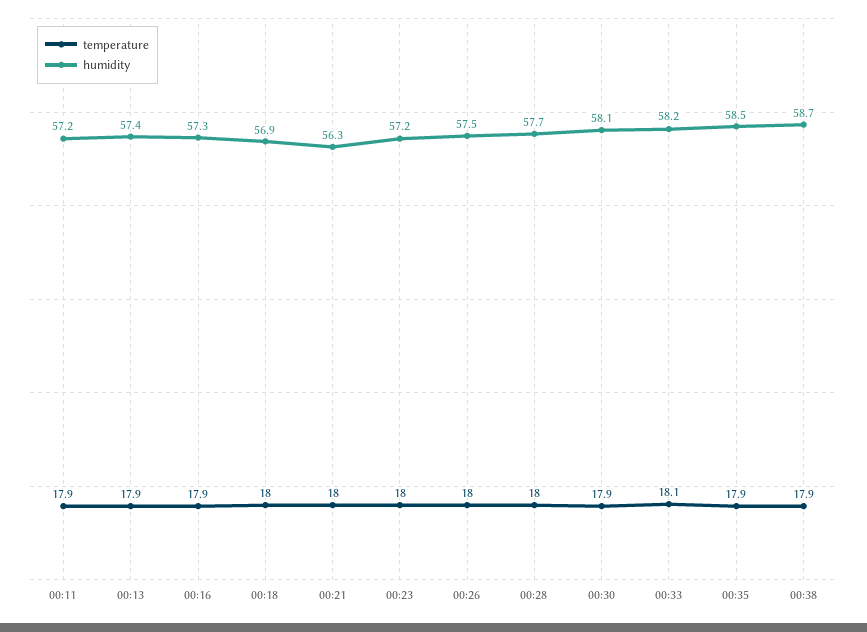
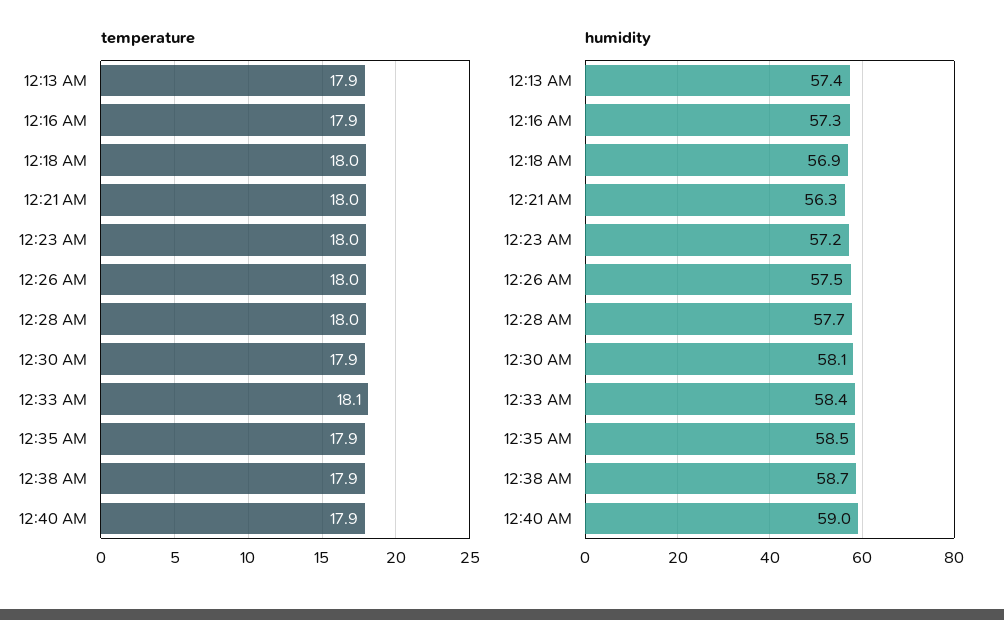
temperature, 00:11: 17.9 -> none
humidity, 00:11: 57.2 -> none
humidity, 00:33: 58.2 -> 58.4
temperature, 12:40 AM: none -> 17.9
humidity, 12:40 AM: none -> 59

